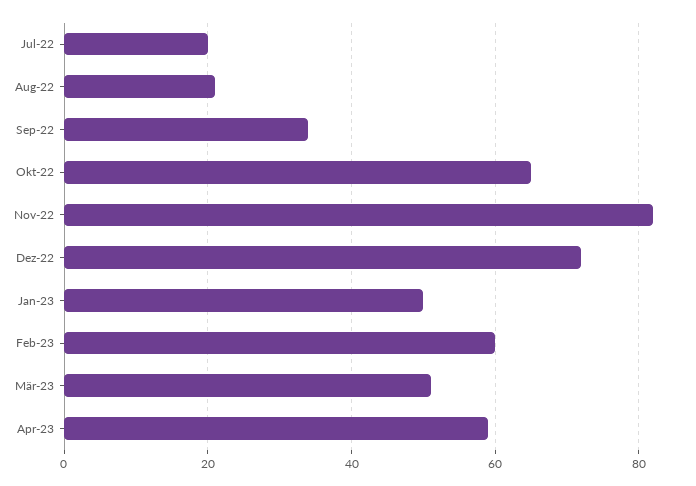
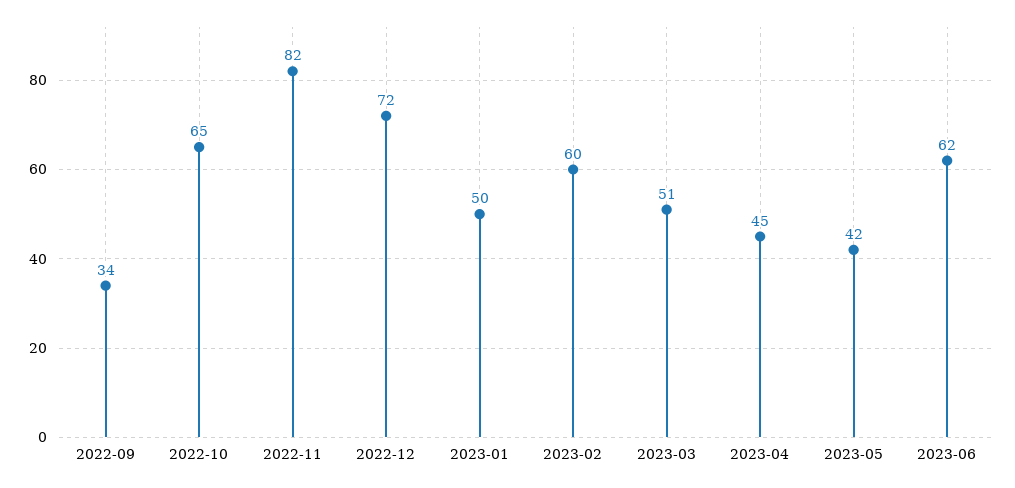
Jul-22: 20 -> none
Aug-22: 20 -> none
Apr-23: 60 -> 45
2023-05: none -> 42
2023-06: none -> 62

